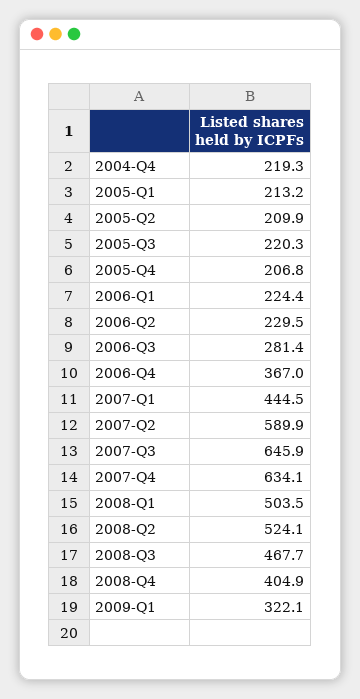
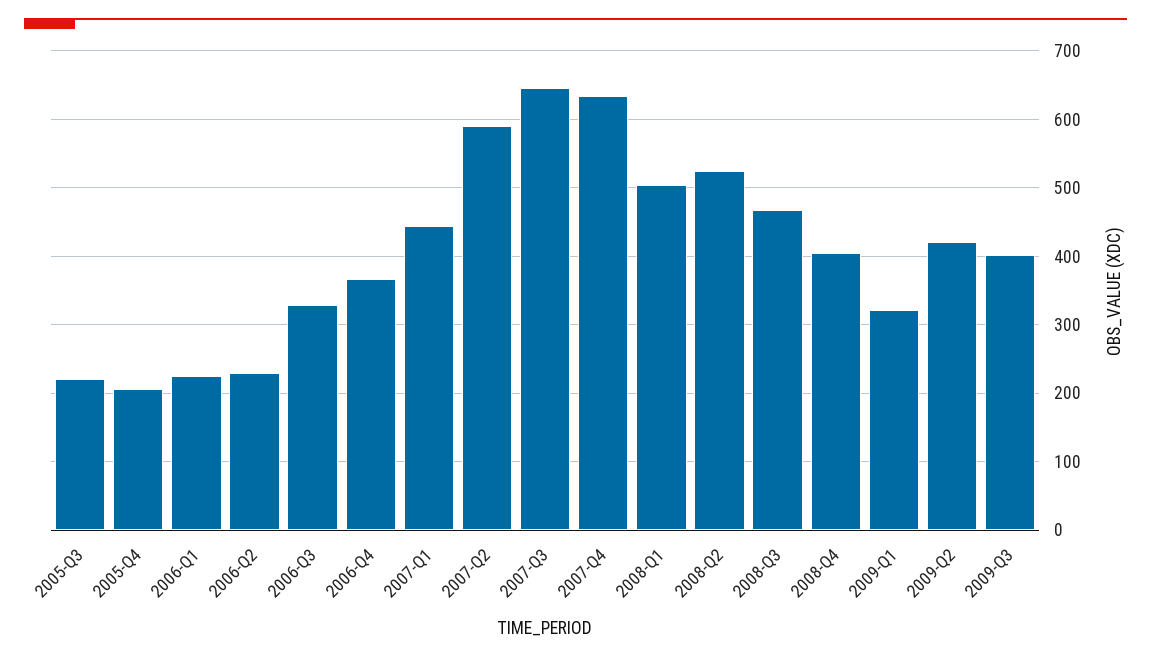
2004-Q4: 219.3 -> none
2005-Q1: 213.2 -> none
2005-Q2: 209.9 -> none
2006-Q3: 281.4 -> 330
2009-Q2: none -> 420
2009-Q3: none -> 400

